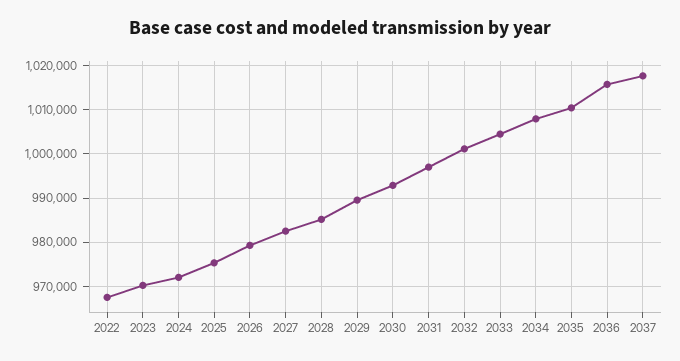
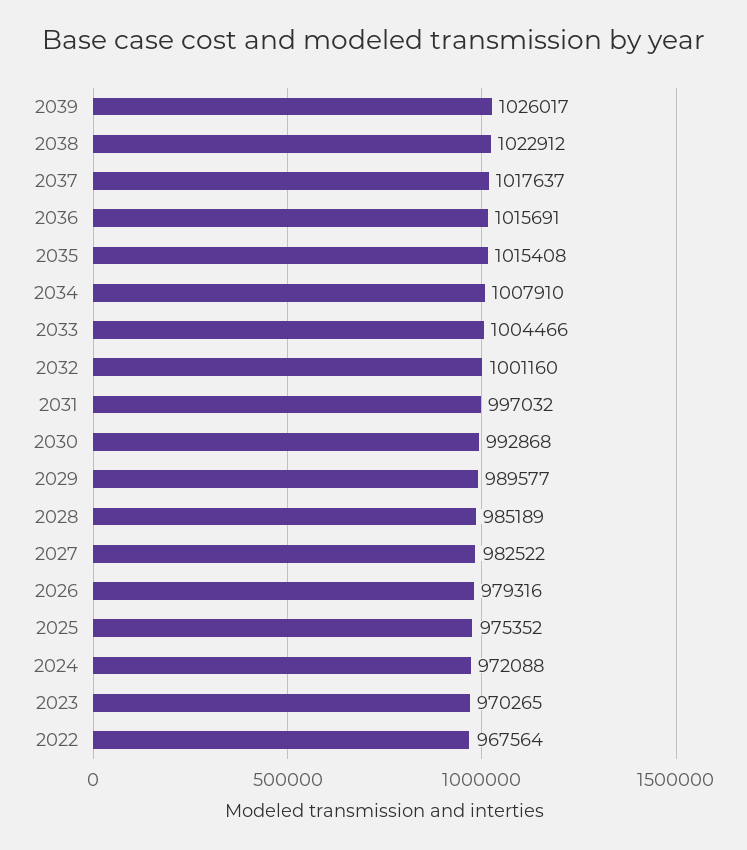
2035: 1010000 -> 1015408
2039: none -> 1026017
2038: none -> 1022912

